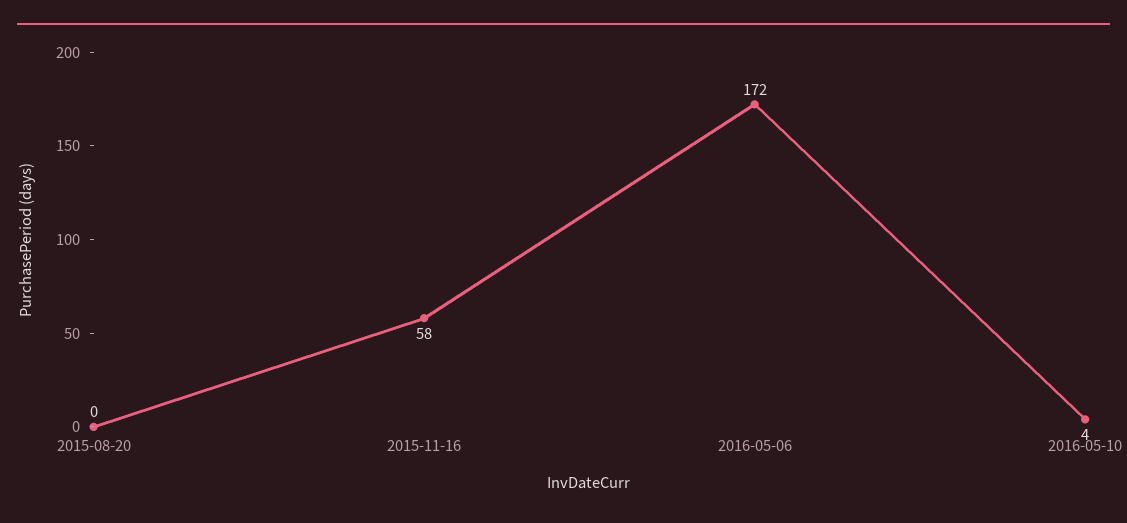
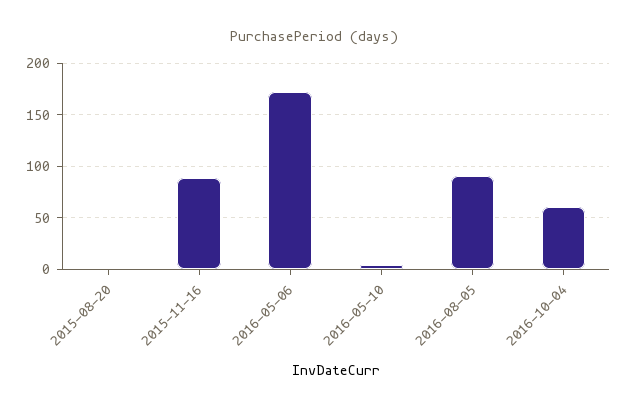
2015-11-16: 58 -> 90
2016-08-05: none -> 90
2016-10-04: none -> 60

